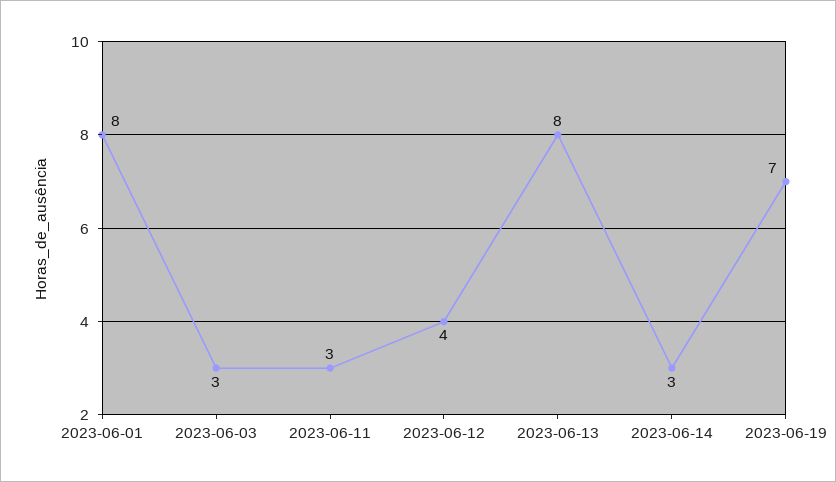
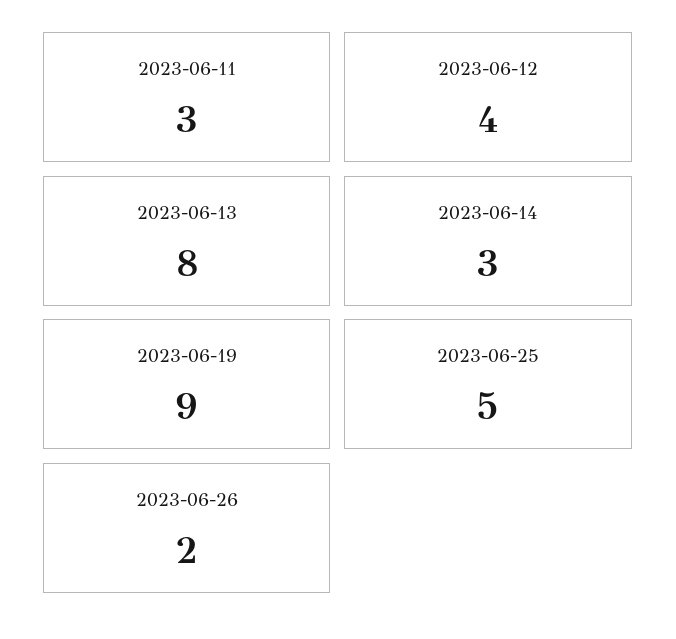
2023-06-01: 8 -> none
2023-06-03: 3 -> none
2023-06-19: 7 -> 9
2023-06-25: none -> 5
2023-06-26: none -> 2

